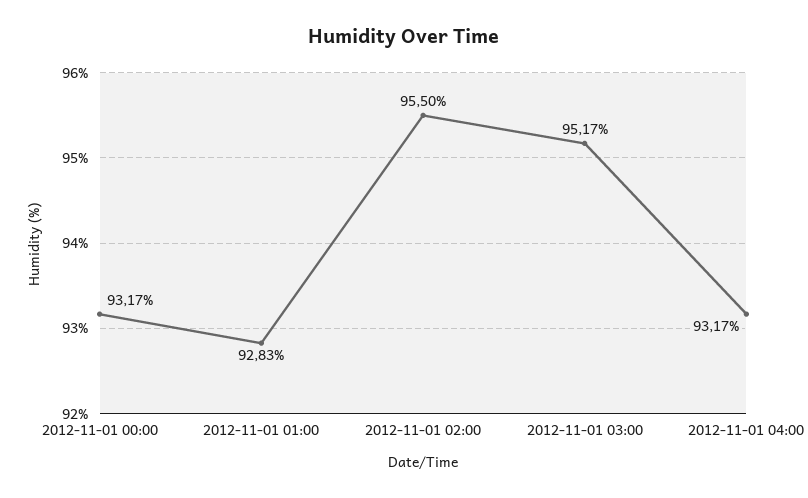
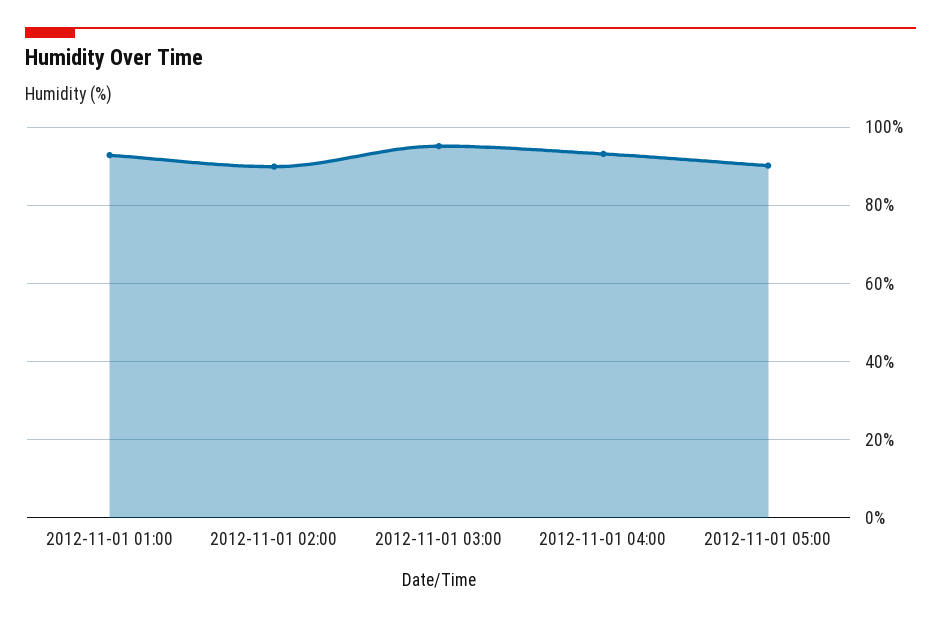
2012-11-01 00:00: 93.17 -> none
2012-11-01 02:00: 95.5 -> 90
2012-11-01 05:00: none -> 90

